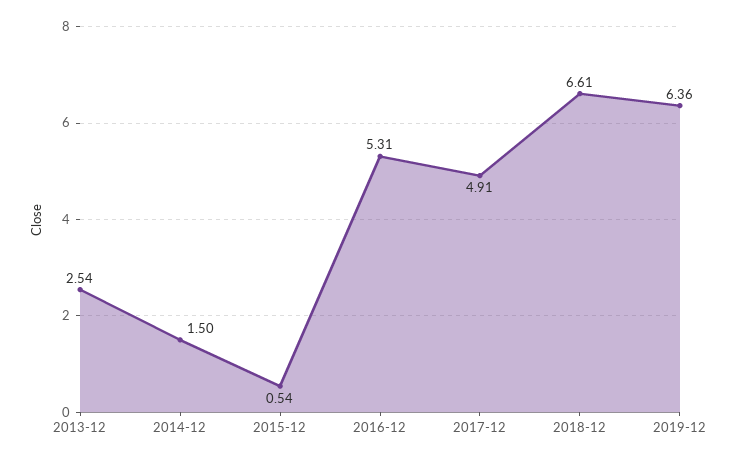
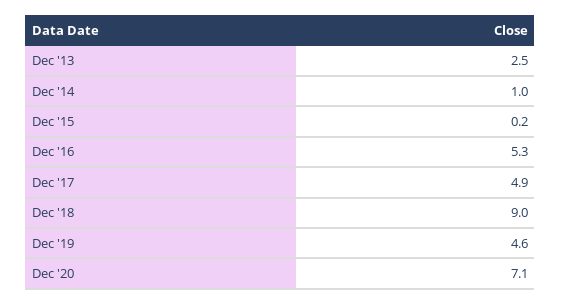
2014-12: 1.5 -> 1
2015-12: 0.54 -> 0.2
2018-12: 6.61 -> 9
2019-12: 6.36 -> 4.6
Dec '20: none -> 7.1

